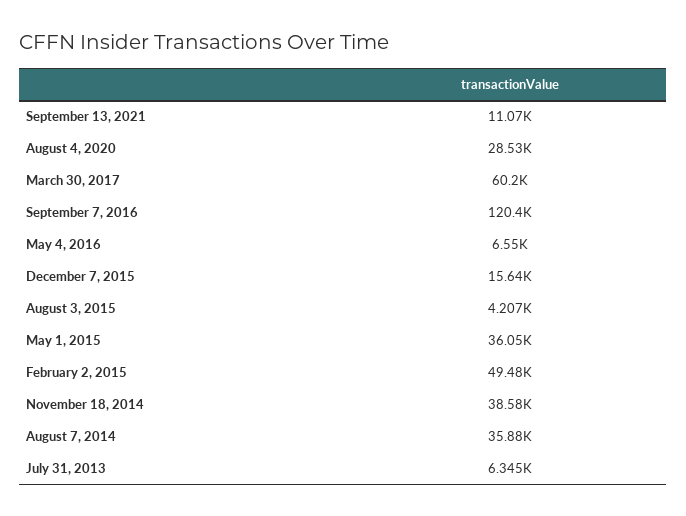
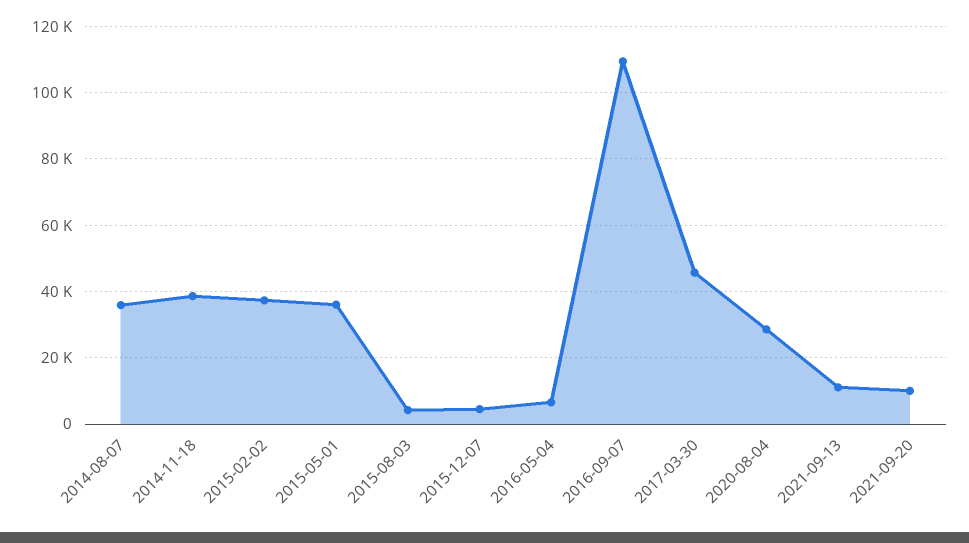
March 30, 2017: 60200 -> 46000
September 7, 2016: 120400 -> 110000
December 7, 2015: 15640 -> 4000
February 2, 2015: 49480 -> 38000
July 31, 2013: 6345 -> none
2021-09-20: none -> 10000

